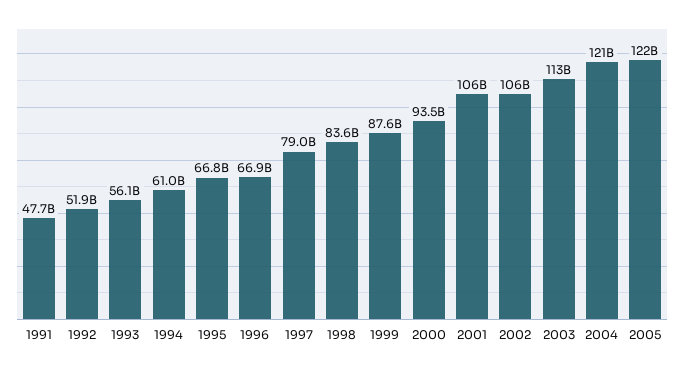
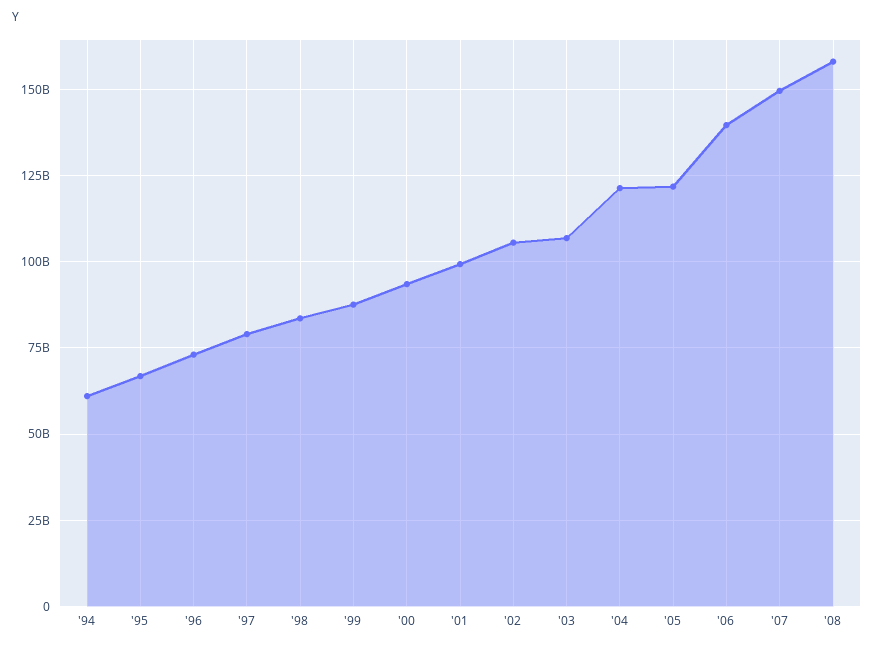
1991: 47700000000 -> none
1992: 51900000000 -> none
1993: 56100000000 -> none
1996: 66900000000 -> 72500000000
2001: 106000000000 -> 100000000000
2003: 113000000000 -> 107500000000
'06: none -> 140000000000
'07: none -> 150000000000
'08: none -> 157500000000

